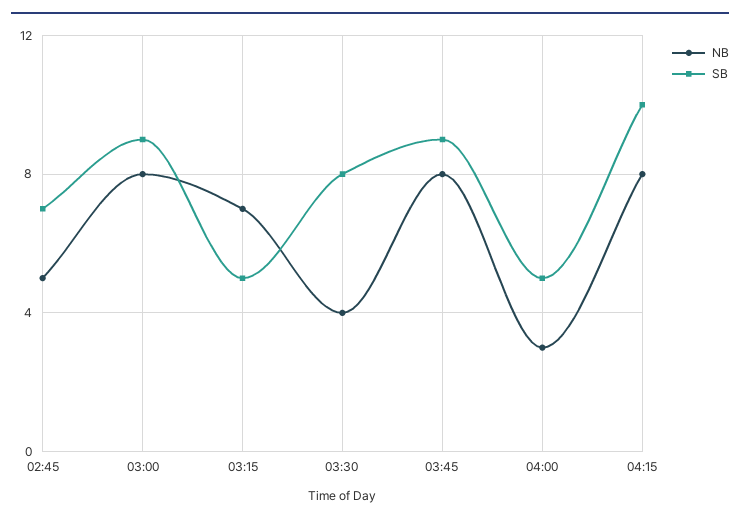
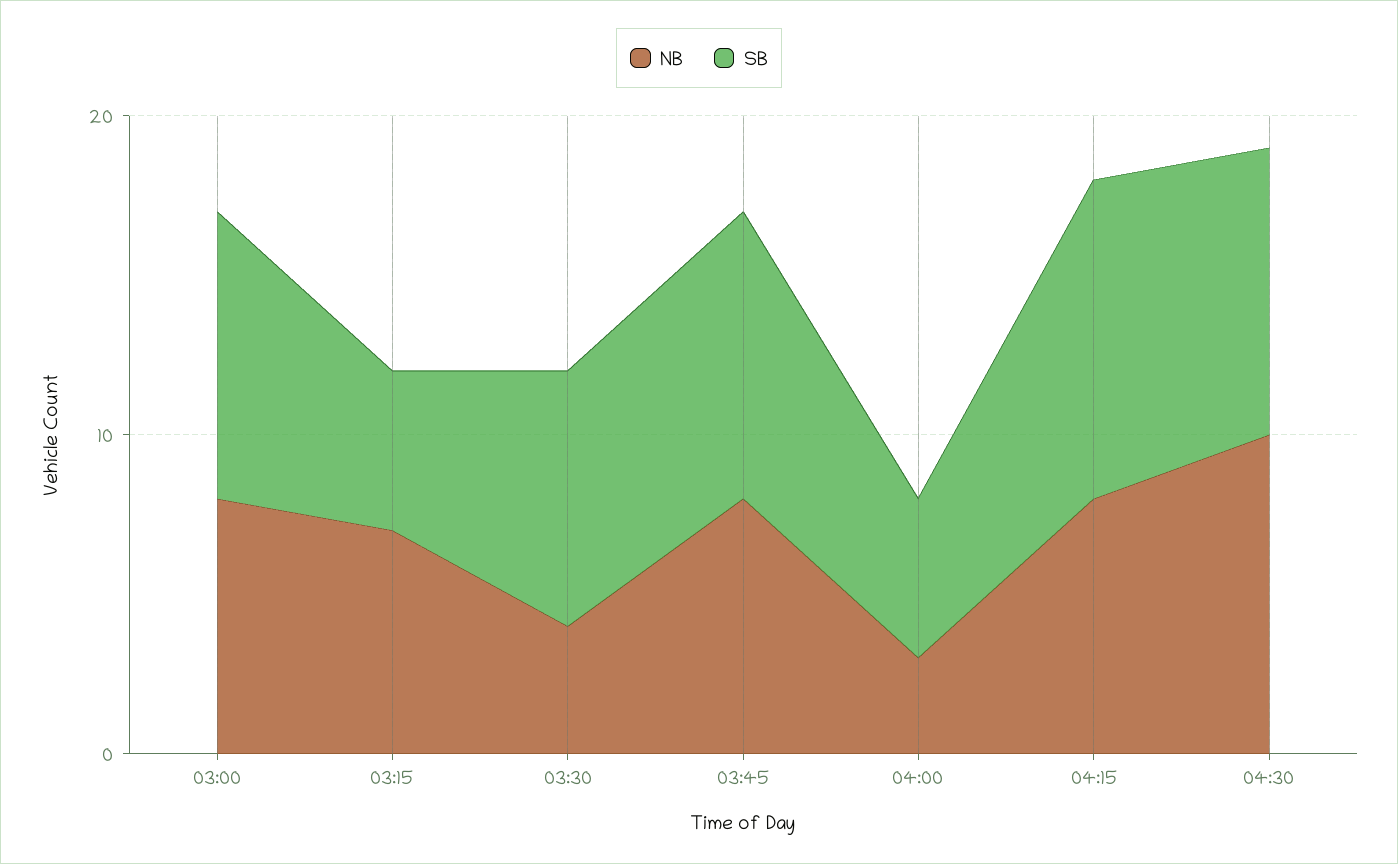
NB, 02:45: 5 -> none
SB, 02:45: 7 -> none
NB, 04:30: none -> 10
SB, 04:30: none -> 9

